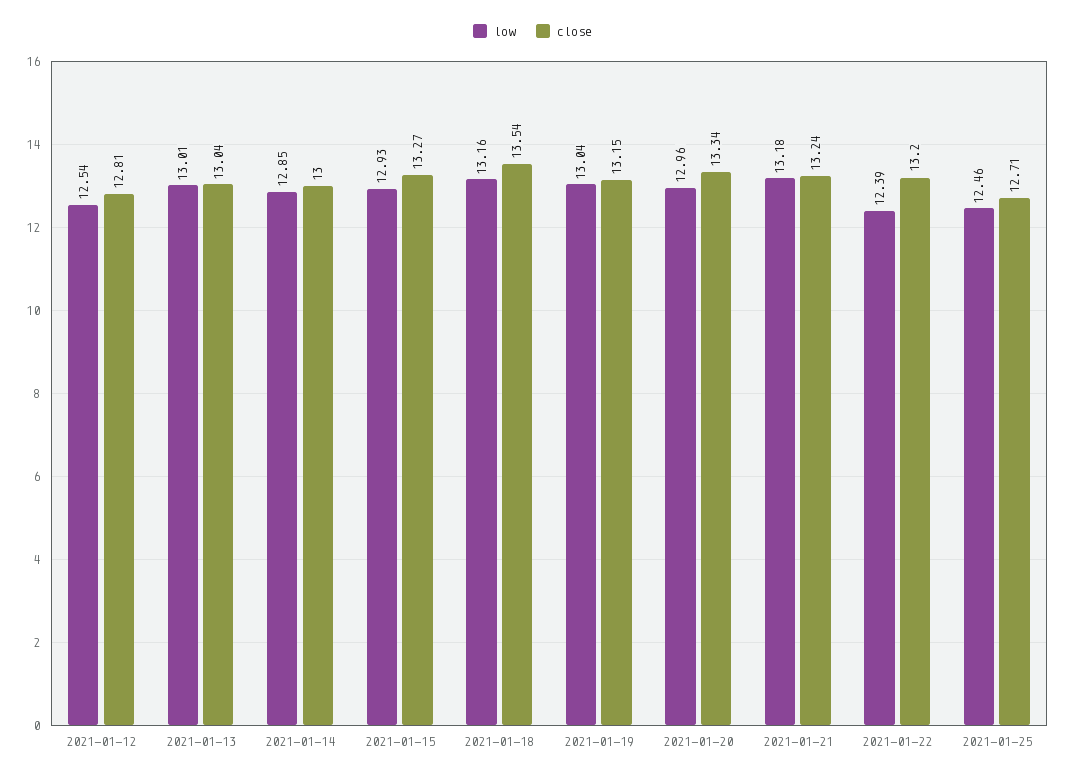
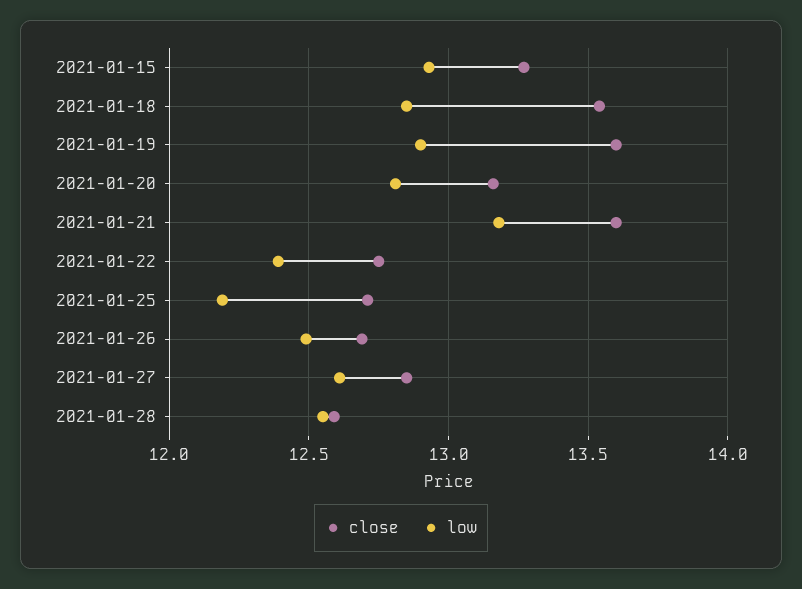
low, 2021-01-12: 12.54 -> none
close, 2021-01-12: 12.81 -> none
low, 2021-01-13: 13.01 -> none
close, 2021-01-13: 13.04 -> none
low, 2021-01-14: 12.85 -> none
close, 2021-01-14: 13 -> none
low, 2021-01-18: 13.16 -> 12.85
low, 2021-01-19: 13.04 -> 12.9
close, 2021-01-19: 13.15 -> 13.6
low, 2021-01-20: 12.96 -> 12.8
close, 2021-01-20: 13.34 -> 13.15
close, 2021-01-21: 13.24 -> 13.6
close, 2021-01-22: 13.2 -> 12.75
low, 2021-01-25: 12.46 -> 12.2
close, 2021-01-26: none -> 12.7
low, 2021-01-26: none -> 12.5
close, 2021-01-27: none -> 12.85
low, 2021-01-27: none -> 12.6
close, 2021-01-28: none -> 12.6
low, 2021-01-28: none -> 12.55

